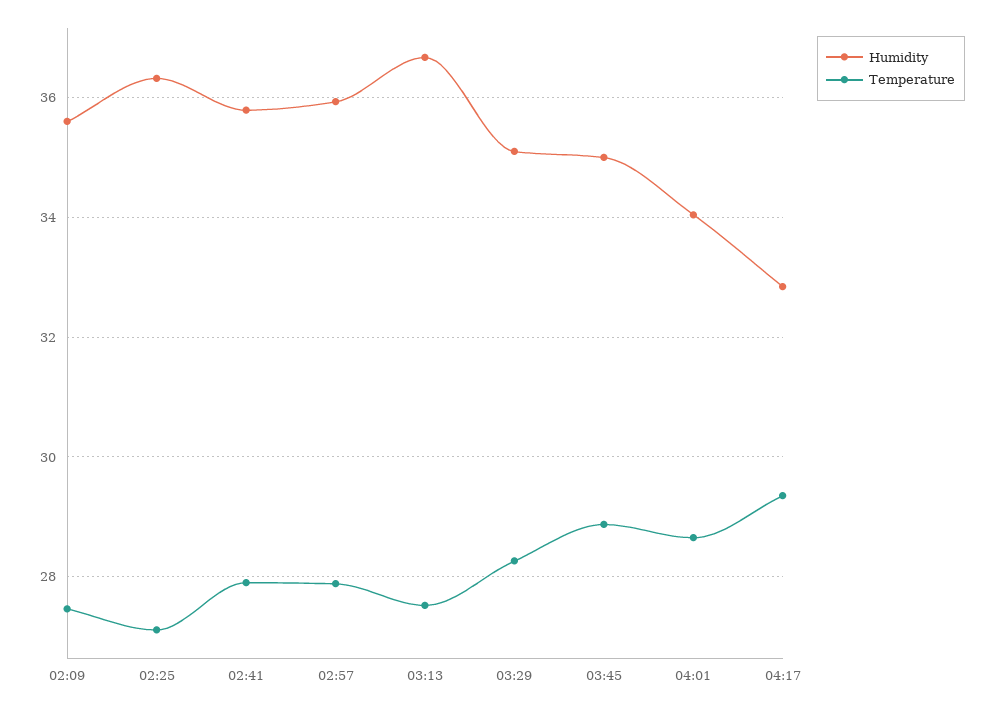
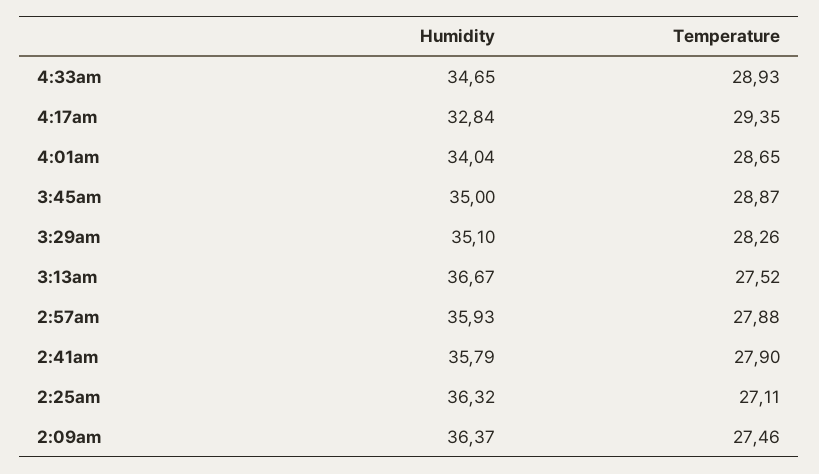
Humidity, 02:09: 35.6 -> 36.37
Humidity, 4:33am: none -> 34.65
Temperature, 4:33am: none -> 28.93

